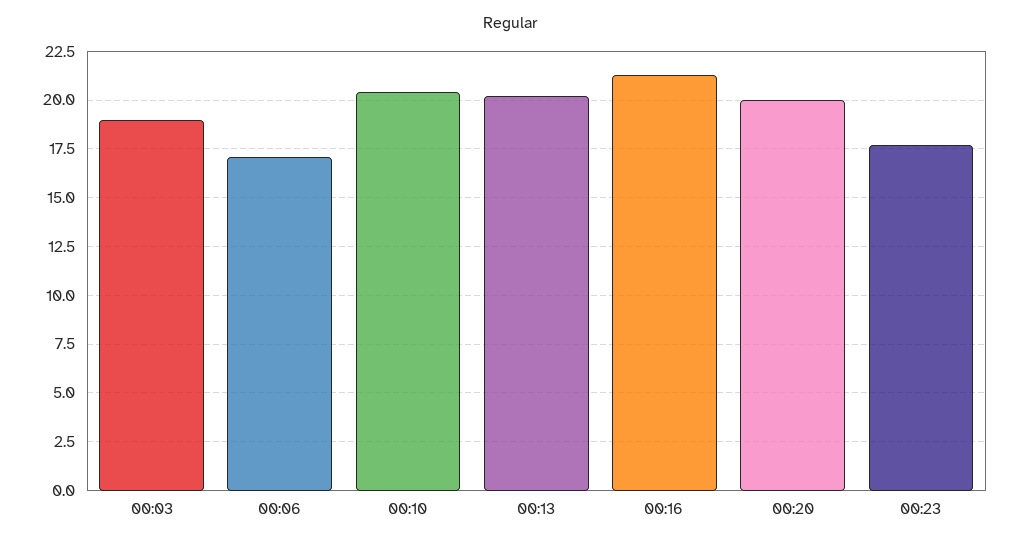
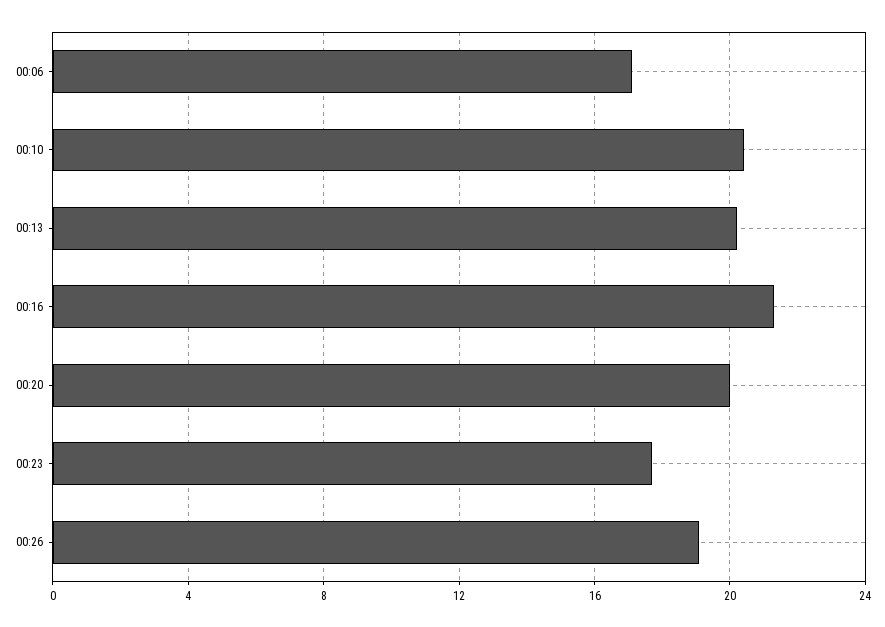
00:03: 19 -> none
00:26: none -> 19

